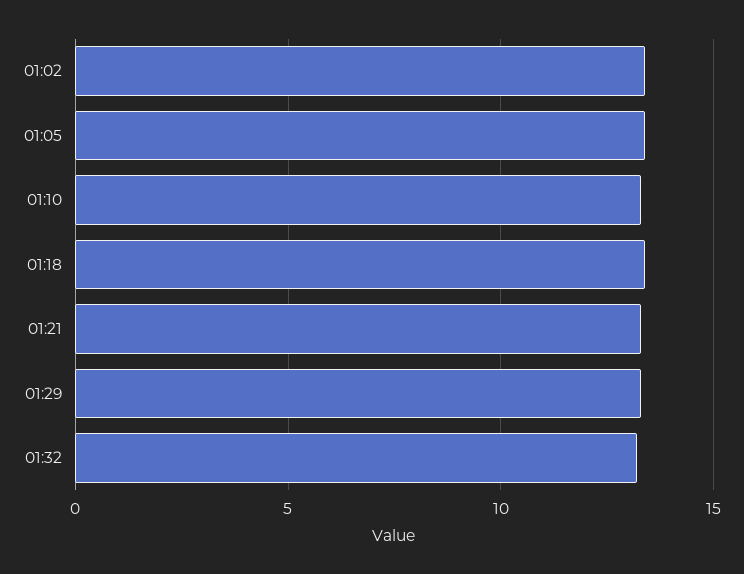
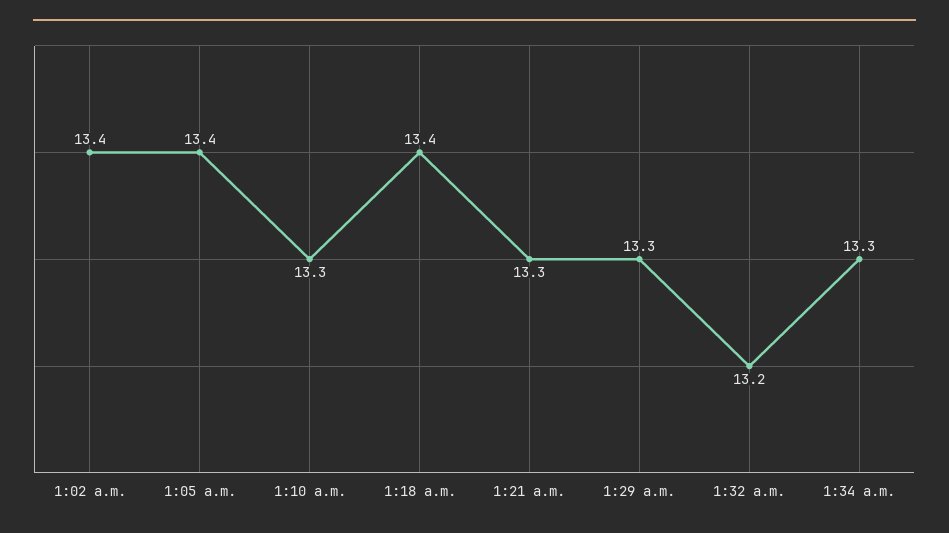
1:34 a.m.: none -> 13.3

